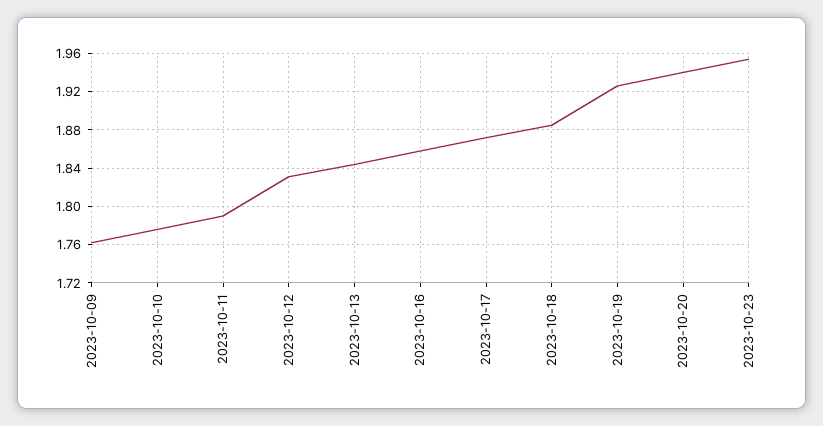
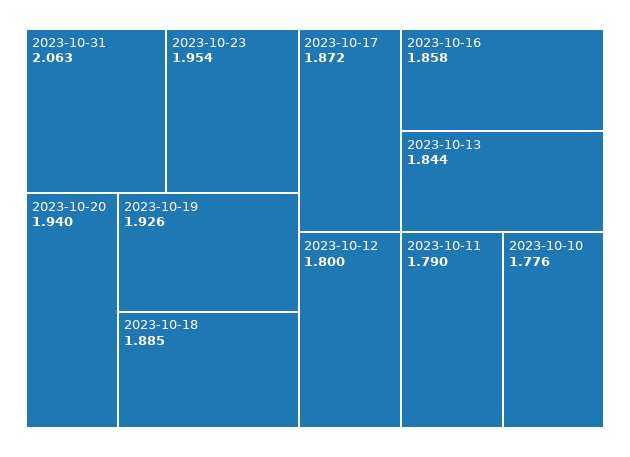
2023-10-09: 1.76 -> none
2023-10-12: 1.83 -> 1.8
2023-10-31: none -> 2.063

